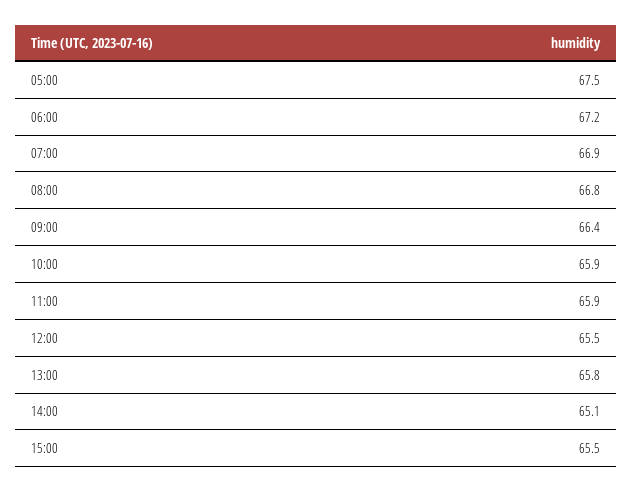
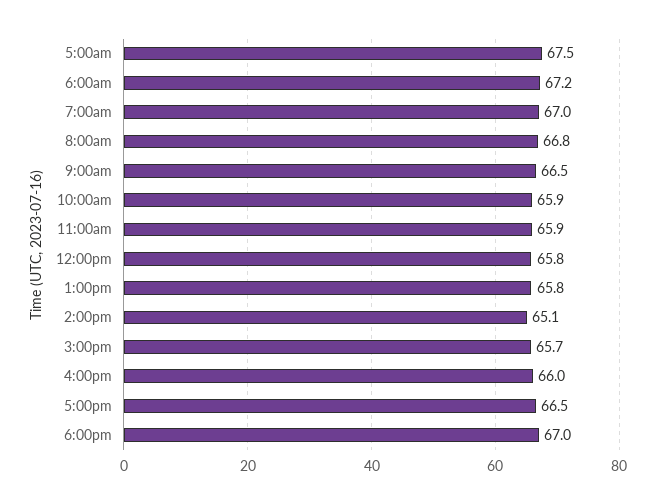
07:00: 66.9 -> 67
09:00: 66.4 -> 66.5
12:00: 65.5 -> 65.8
15:00: 65.5 -> 65.7
4:00pm: none -> 66
5:00pm: none -> 66.5
6:00pm: none -> 67

